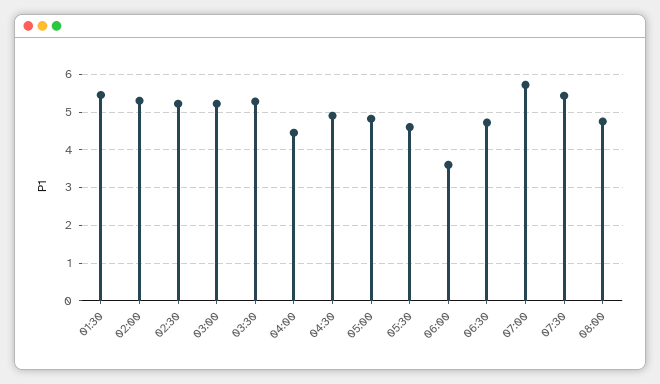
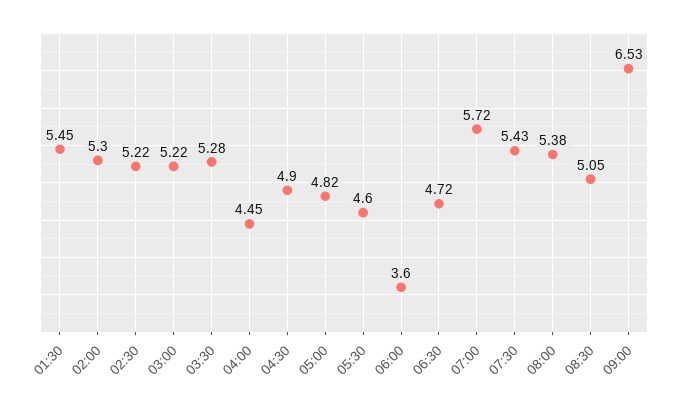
08:00: 4.8 -> 5.38
08:30: none -> 5.05
09:00: none -> 6.53

